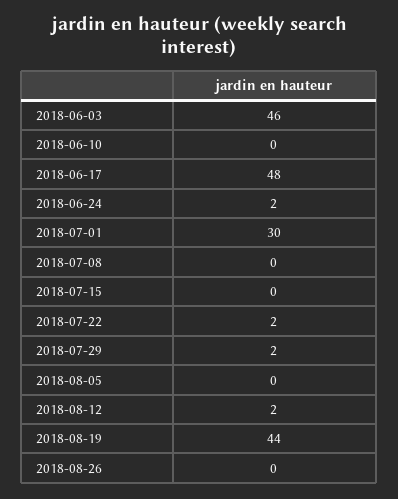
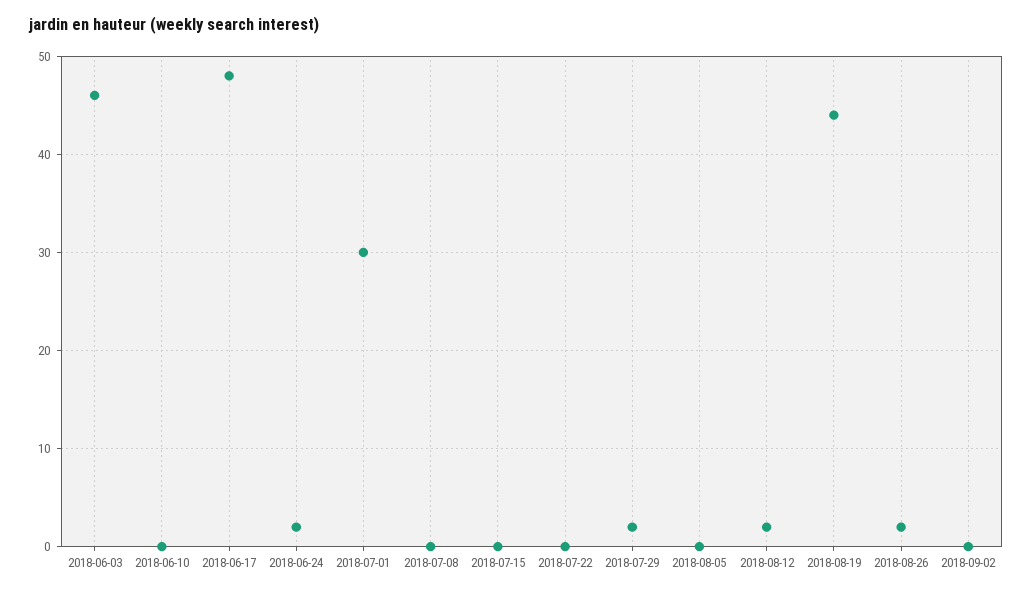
2018-07-22: 2 -> 0
2018-08-26: 0 -> 2
2018-09-02: none -> 0

